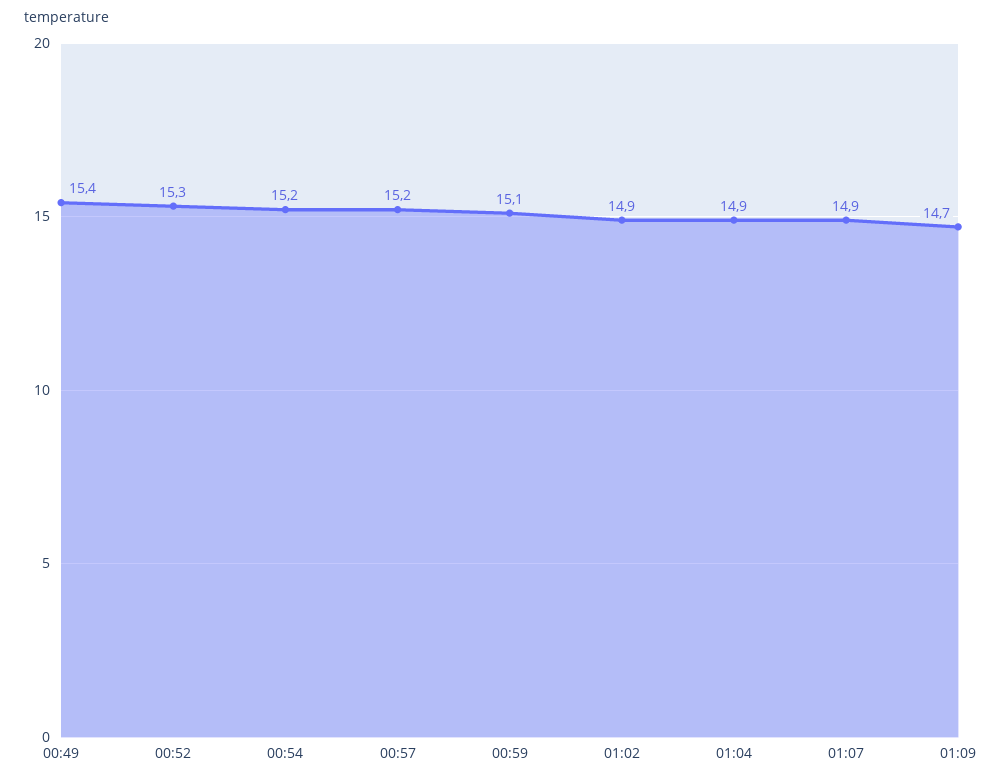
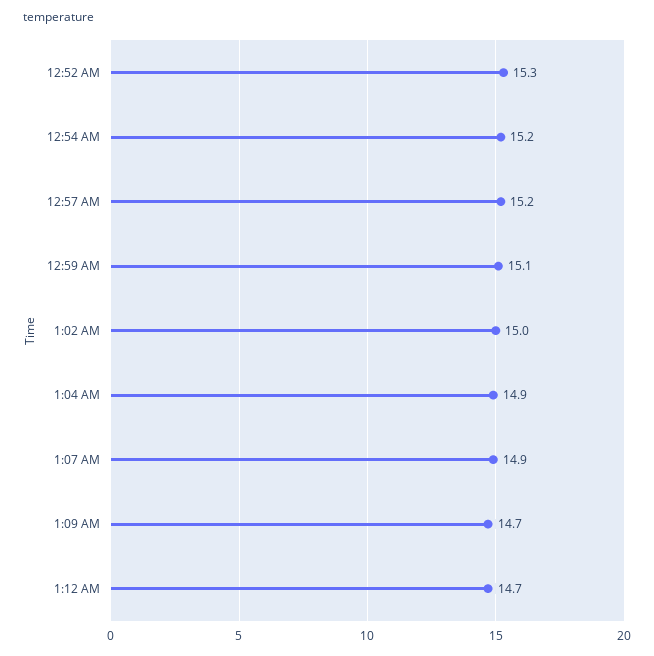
00:49: 15.4 -> none
01:02: 14.9 -> 15
1:12 AM: none -> 14.7

